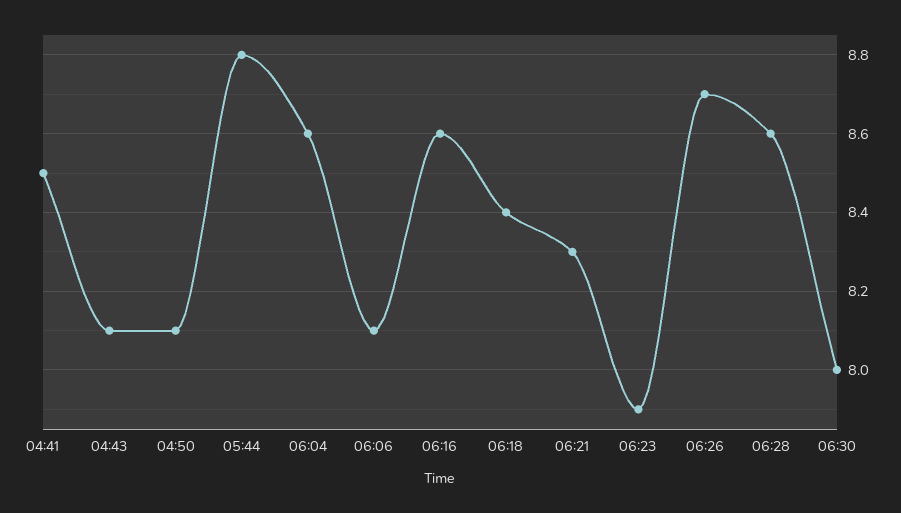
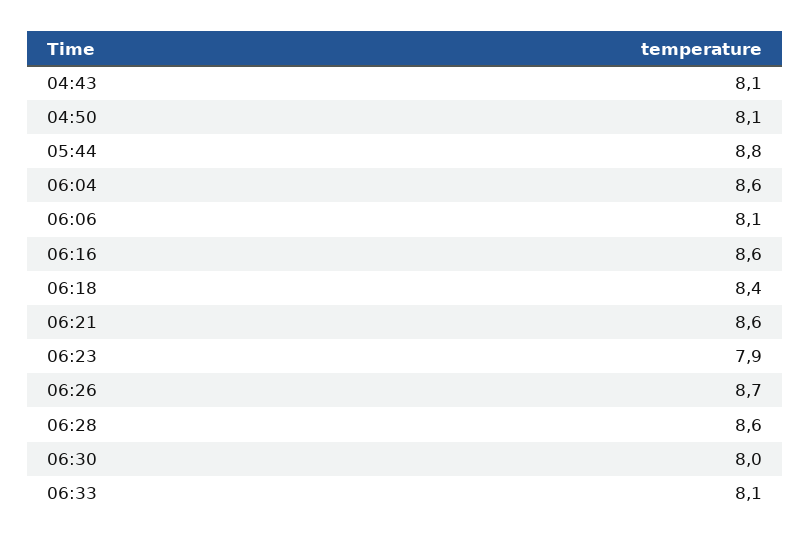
04:41: 8.5 -> none
06:21: 8.3 -> 8.6
06:33: none -> 8.1

